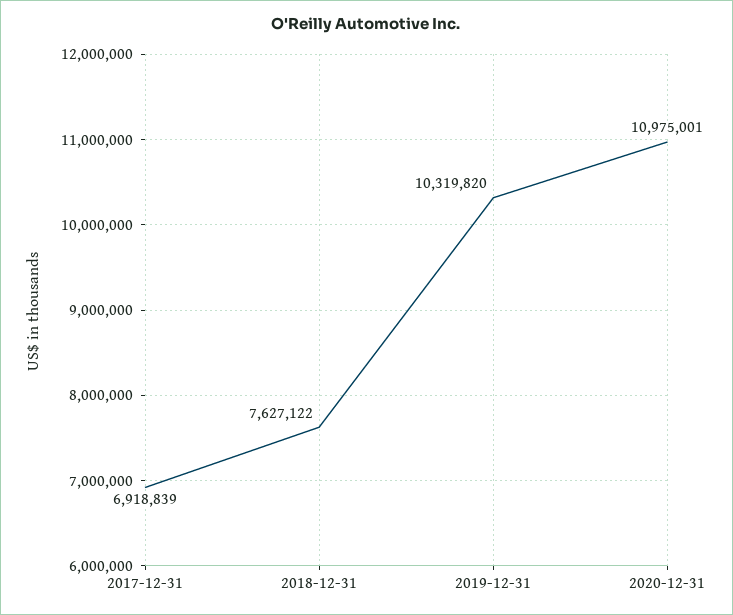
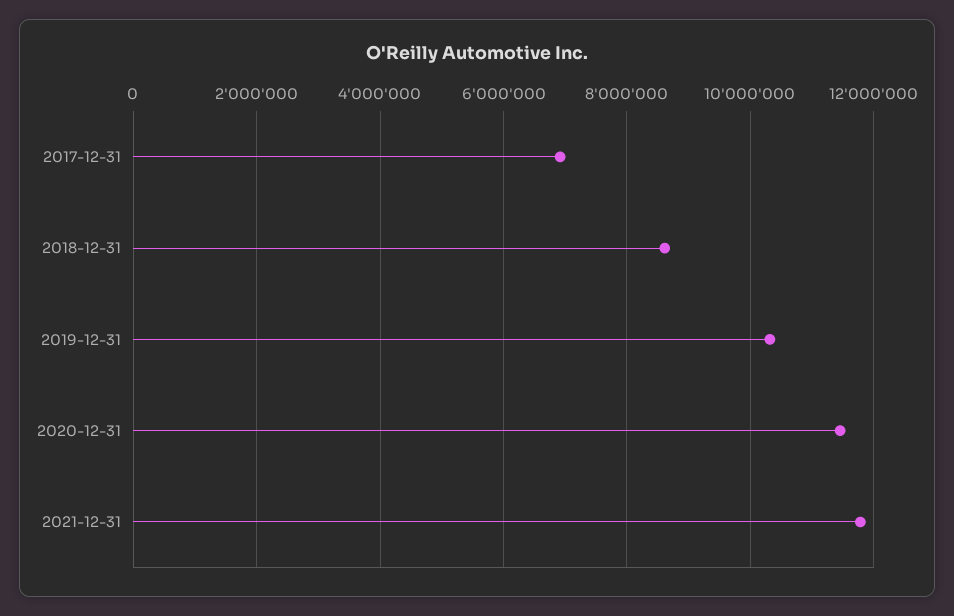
2018-12-31: 7627122 -> 8600000
2020-12-31: 10975001 -> 11400000
2021-12-31: none -> 11800000

